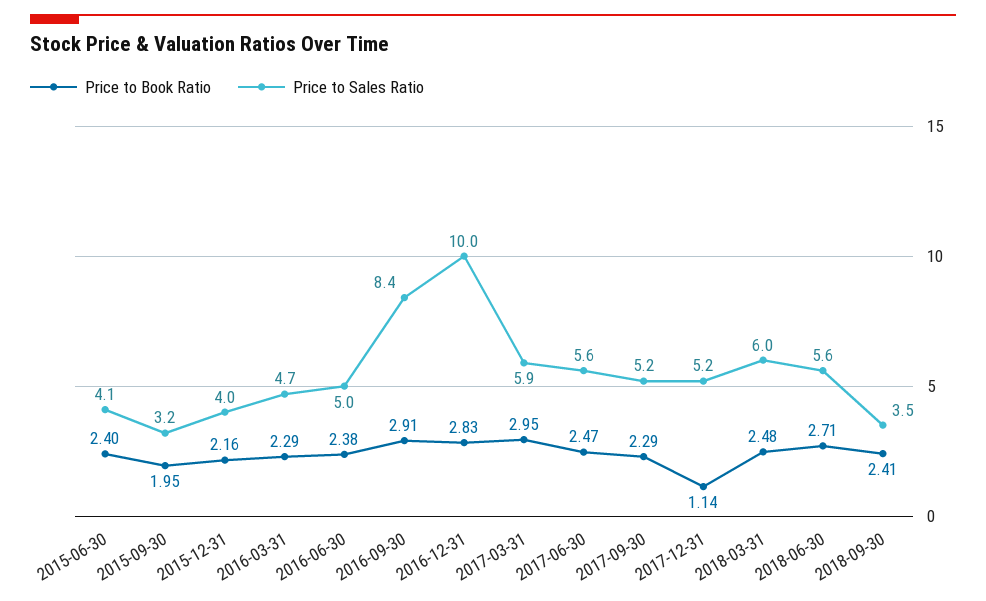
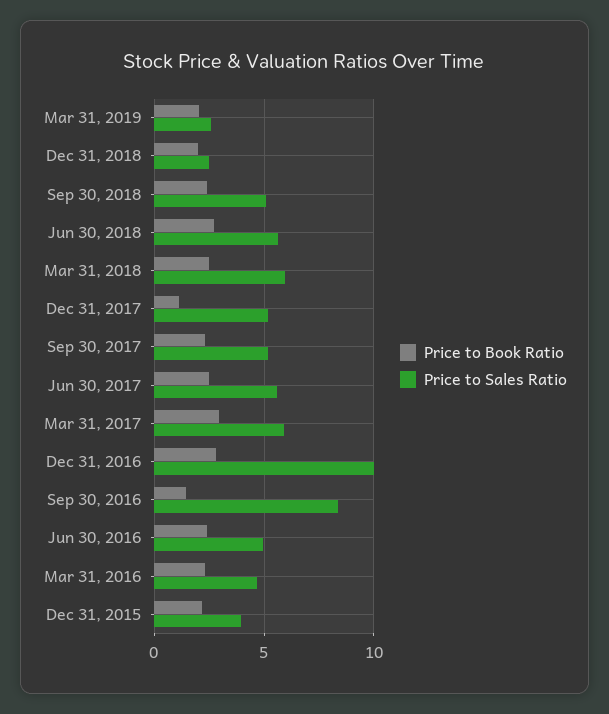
Price to Book Ratio, 2015-06-30: 2.4 -> none
Price to Sales Ratio, 2015-06-30: 4.1 -> none
Price to Book Ratio, 2015-09-30: 1.95 -> none
Price to Sales Ratio, 2015-09-30: 3.2 -> none
Price to Book Ratio, 2016-09-30: 2.91 -> 1.5
Price to Sales Ratio, 2018-09-30: 3.5 -> 5
Price to Book Ratio, Mar 31, 2019: none -> 2
Price to Sales Ratio, Mar 31, 2019: none -> 2.5
Price to Book Ratio, Dec 31, 2018: none -> 2
Price to Sales Ratio, Dec 31, 2018: none -> 2.5

